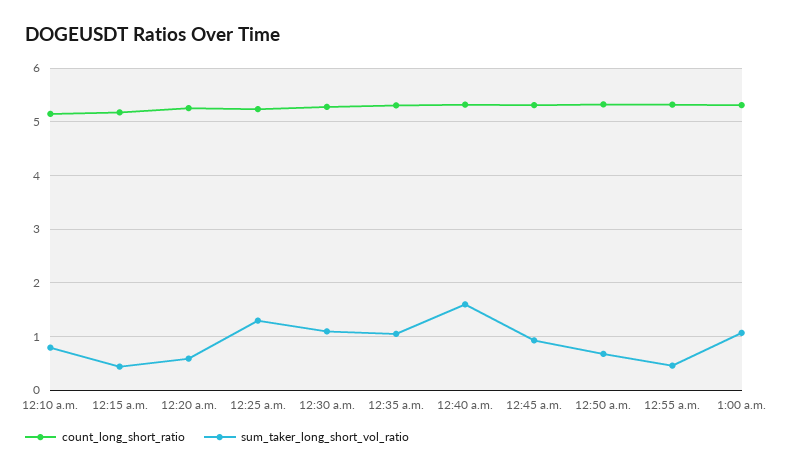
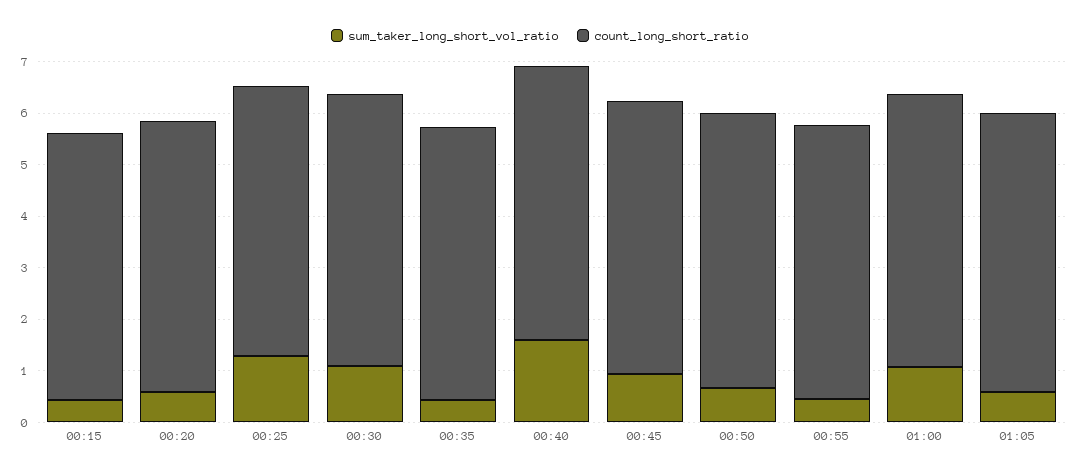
count_long_short_ratio, 12:10 a.m.: 5.2 -> none
sum_taker_long_short_vol_ratio, 12:10 a.m.: 0.8 -> none
sum_taker_long_short_vol_ratio, 12:35 a.m.: 1 -> 0.4
sum_taker_long_short_vol_ratio, 01:05: none -> 0.6
count_long_short_ratio, 01:05: none -> 5.4

